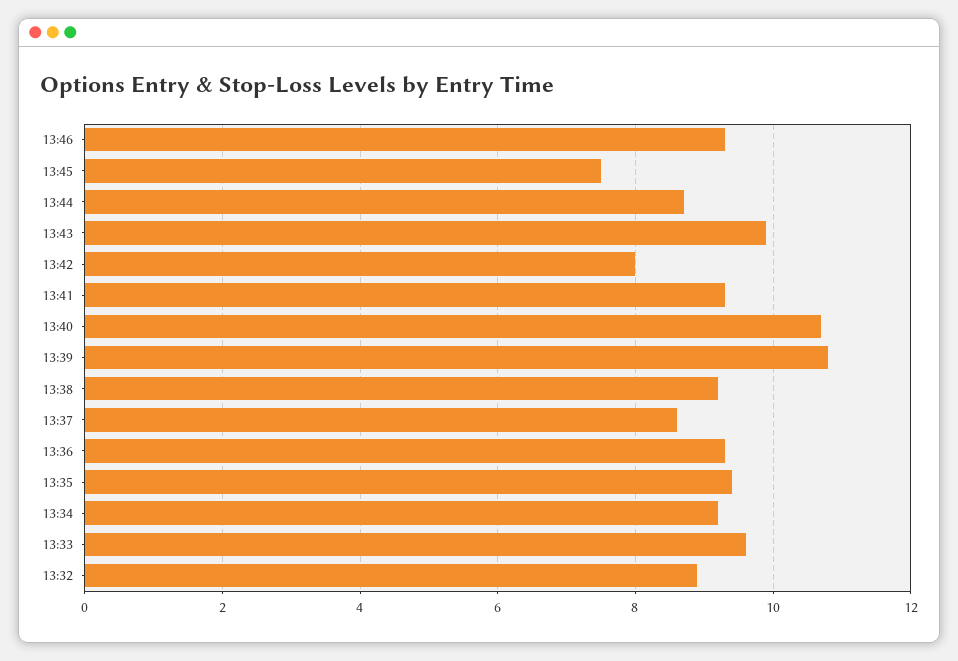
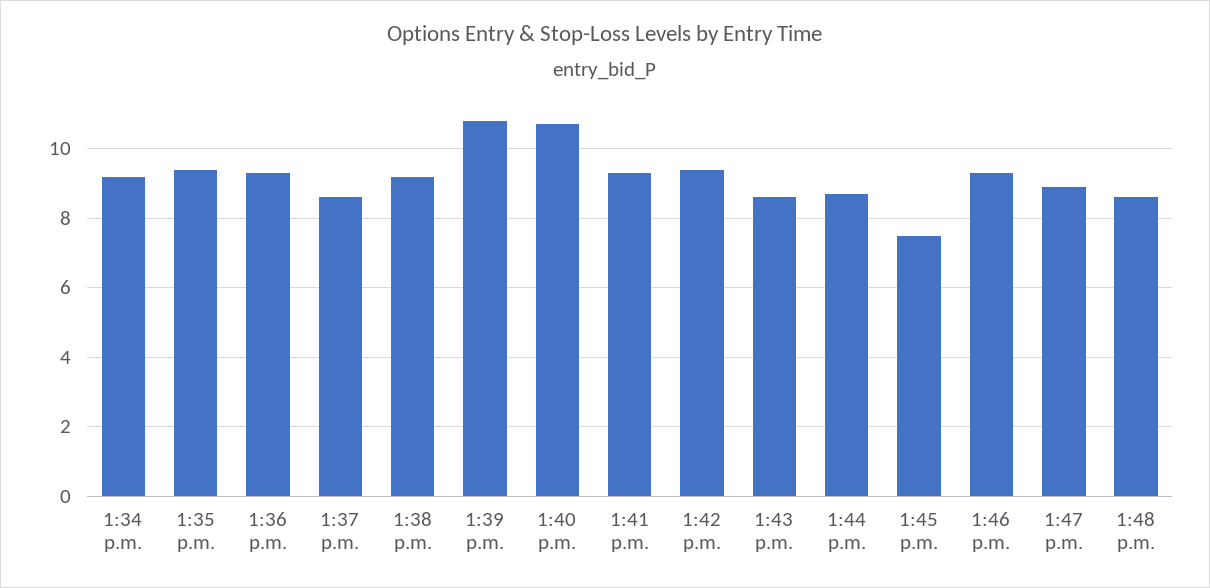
13:43: 10 -> 8.5
13:42: 8 -> 9.5
13:33: 9.5 -> none
13:32: 9 -> none
1:47 p.m.: none -> 9
1:48 p.m.: none -> 8.5

